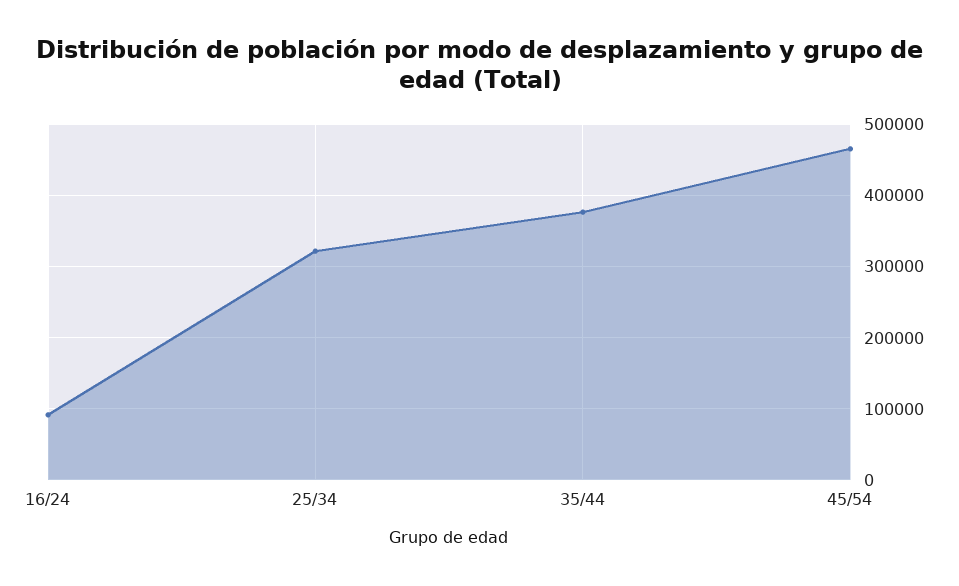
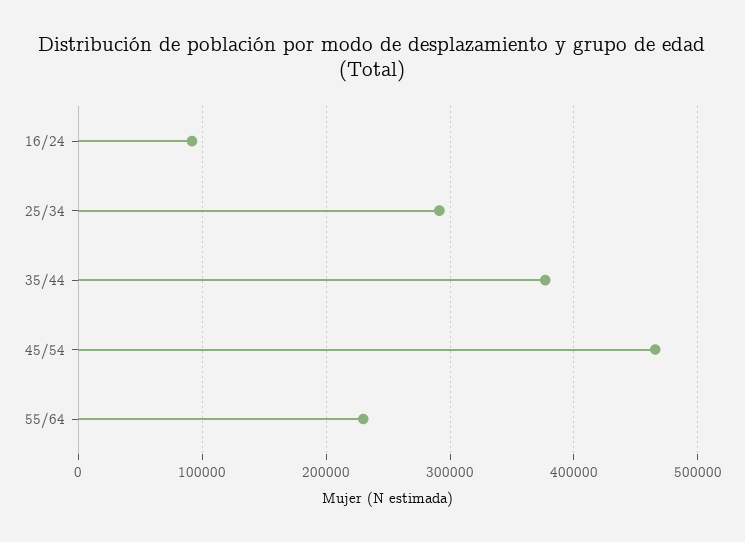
25/34: 320000 -> 290000
55/64: none -> 230000

